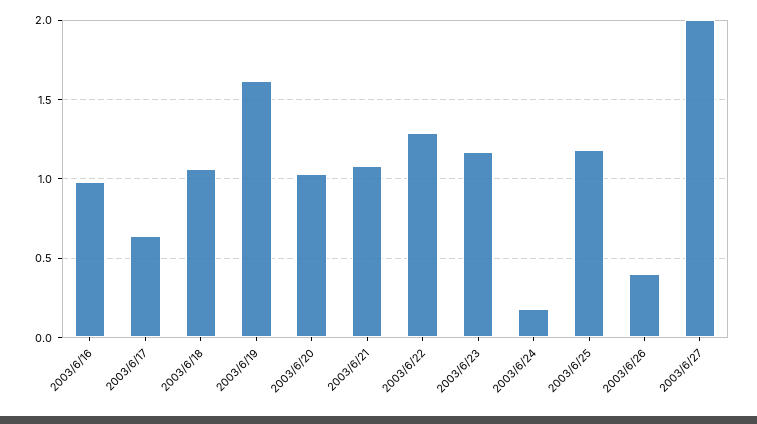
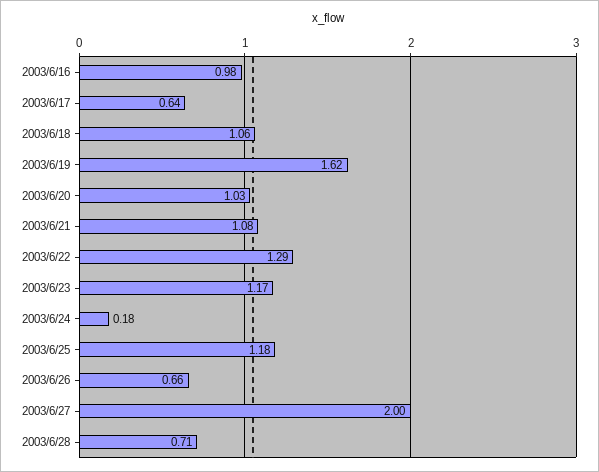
2003/6/26: 0.4 -> 0.66
2003/6/28: none -> 0.71

